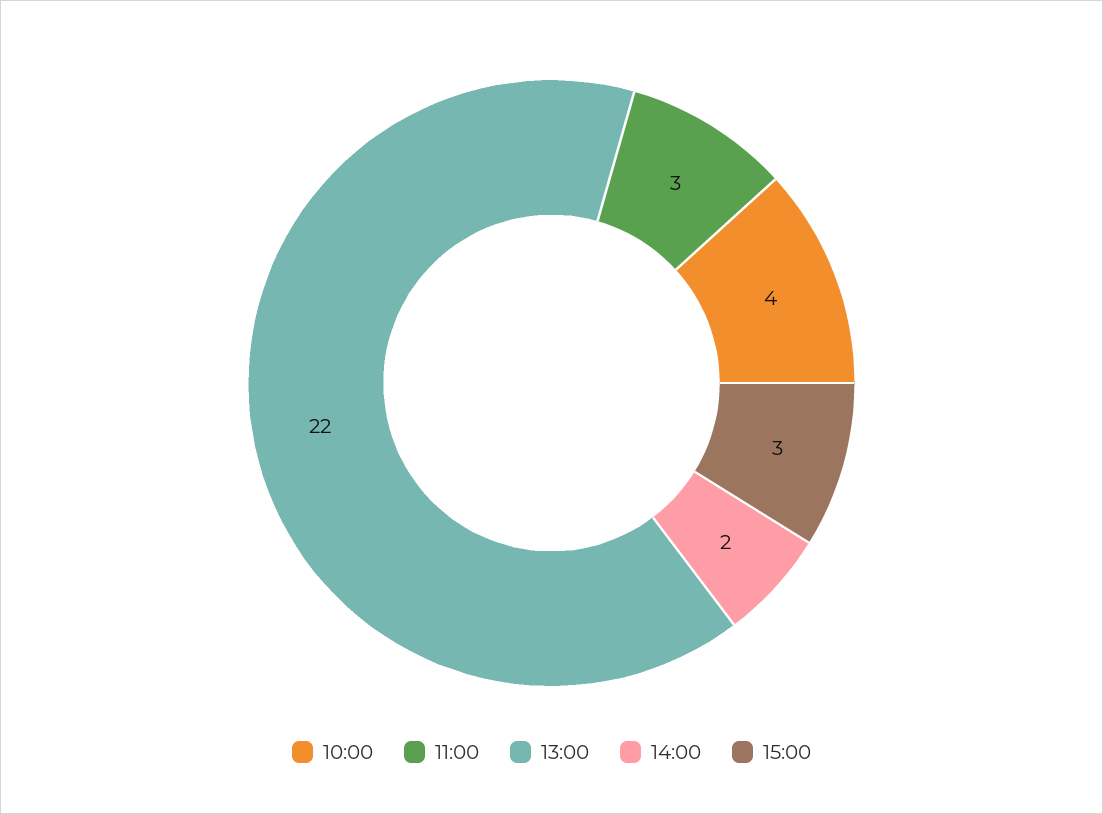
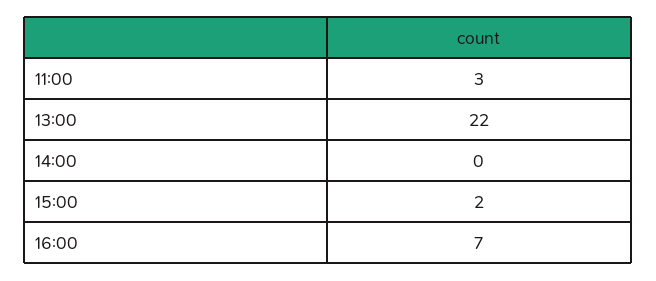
10:00: 4 -> none
14:00: 2 -> 0
15:00: 3 -> 2
16:00: none -> 7

